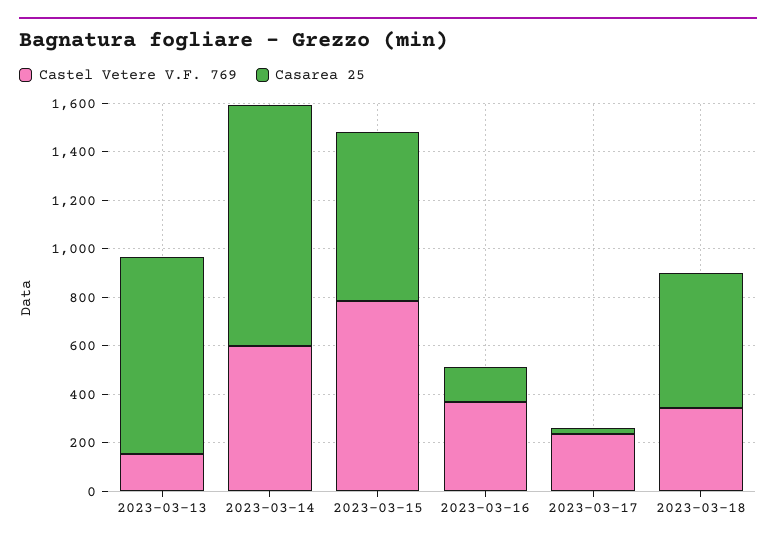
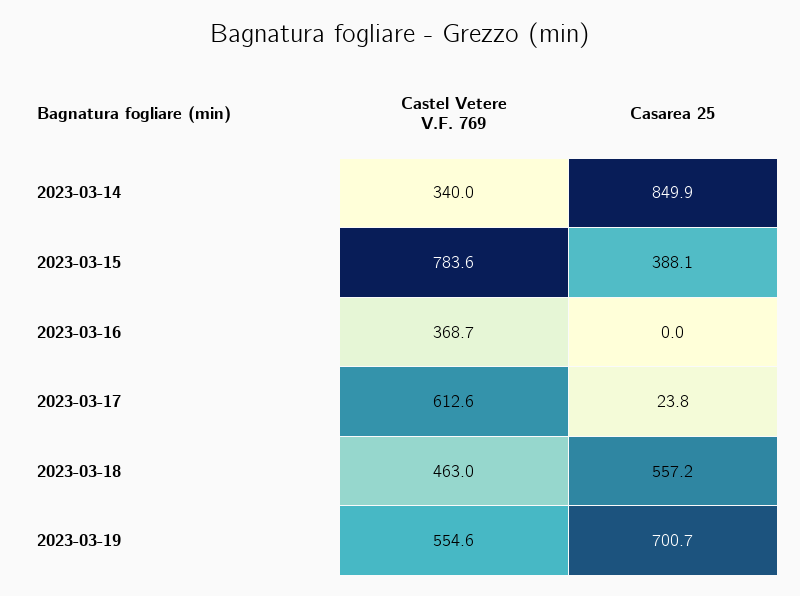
Castel Vetere V.F. 769, 2023-03-13: 150 -> none
Casarea 25, 2023-03-13: 800 -> none
Castel Vetere V.F. 769, 2023-03-14: 600 -> 340
Casarea 25, 2023-03-14: 1000 -> 849.9
Casarea 25, 2023-03-15: 700 -> 388.1
Casarea 25, 2023-03-16: 150 -> 0
Castel Vetere V.F. 769, 2023-03-17: 250 -> 612.6
Castel Vetere V.F. 769, 2023-03-18: 350 -> 463
Castel Vetere V.F. 769, 2023-03-19: none -> 554.6
Casarea 25, 2023-03-19: none -> 700.7

